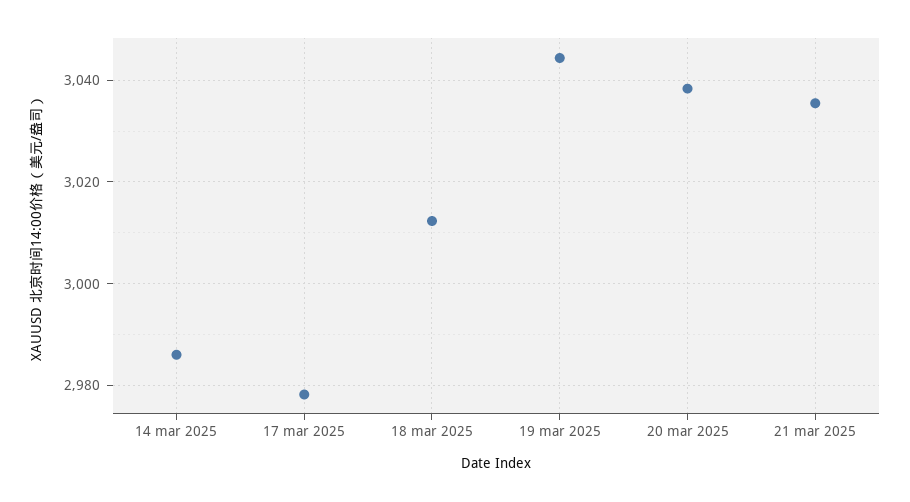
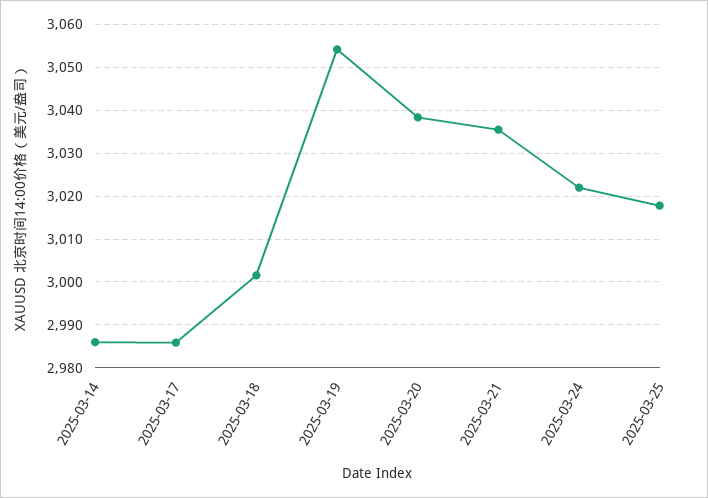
17 mar 2025: 2978 -> 2986
18 mar 2025: 3012 -> 3002
19 mar 2025: 3044 -> 3054
2025-03-24: none -> 3022
2025-03-25: none -> 3018

